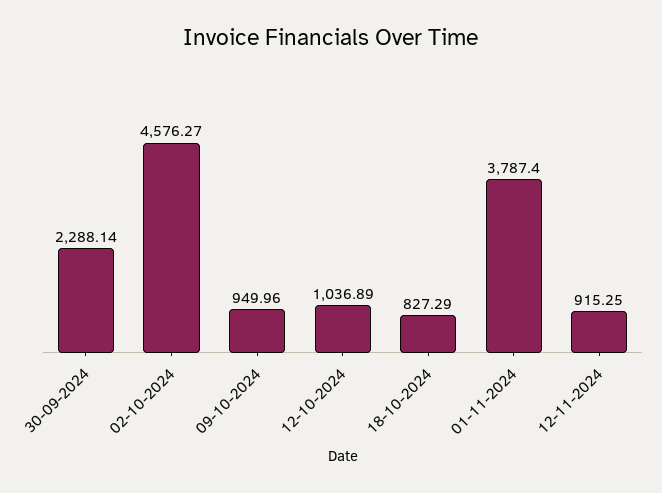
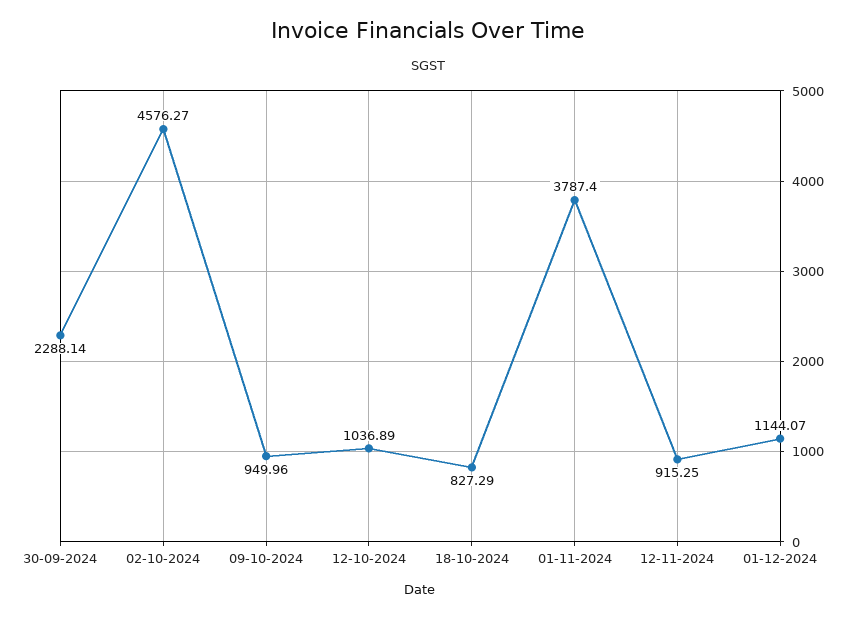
01-12-2024: none -> 1144.07

